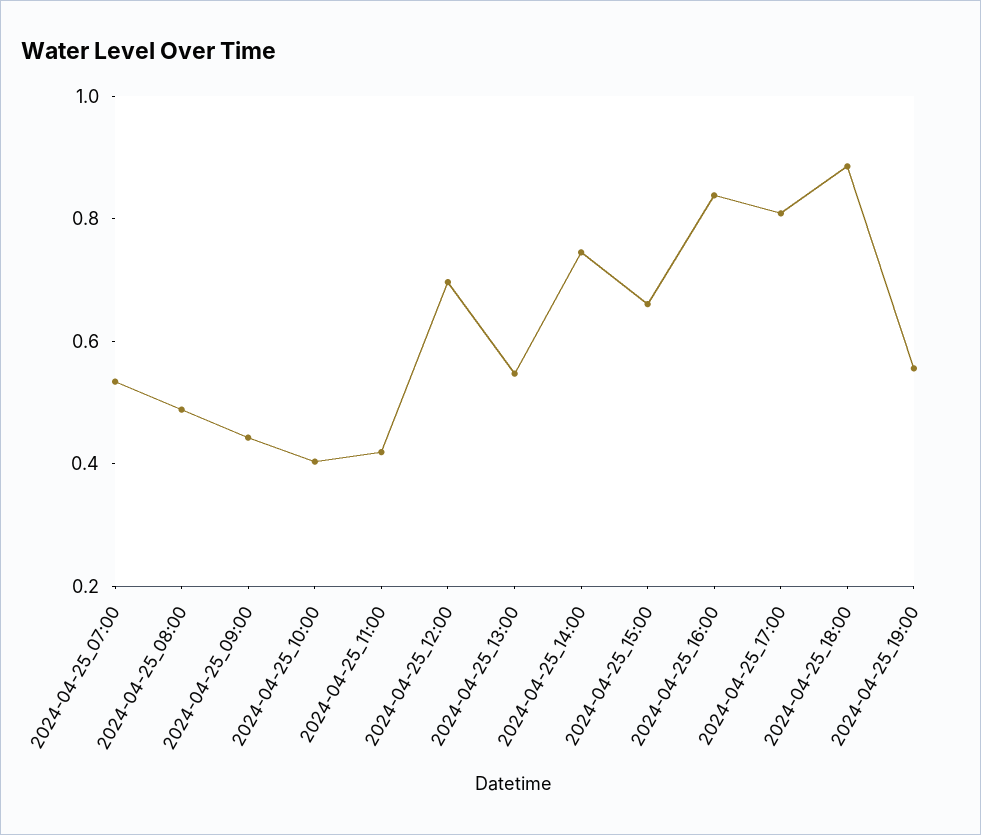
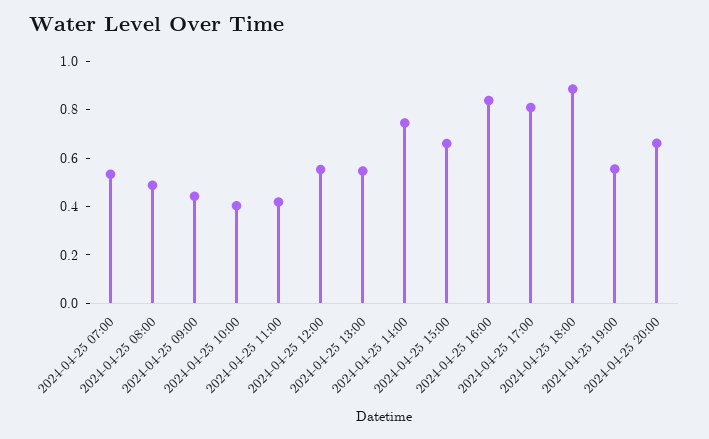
2024-04-25_12:00: 0.7 -> 0.55
2024-04-25 20:00: none -> 0.65

